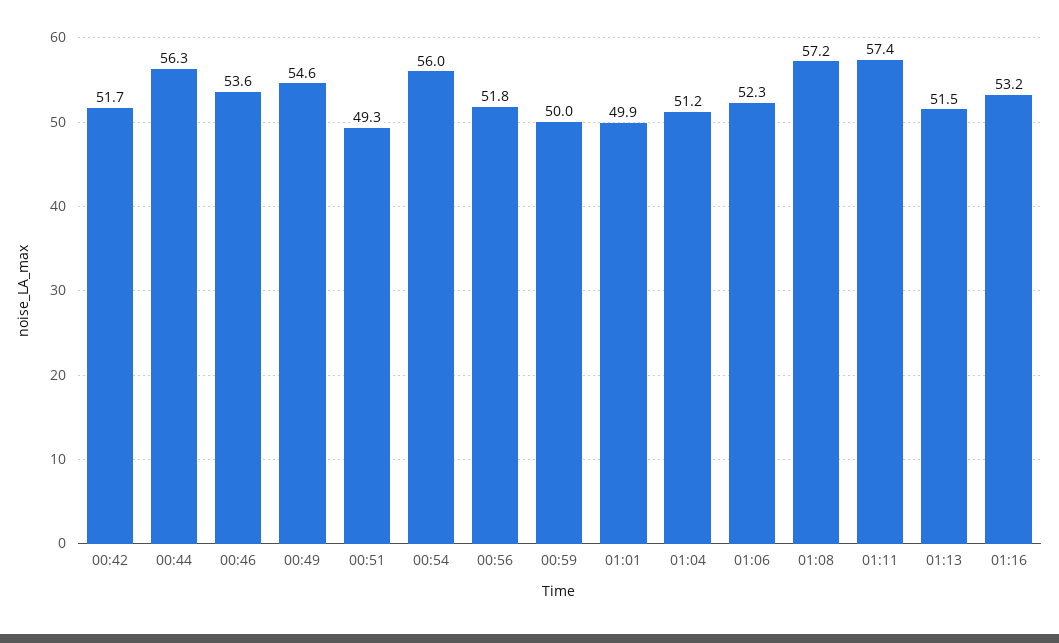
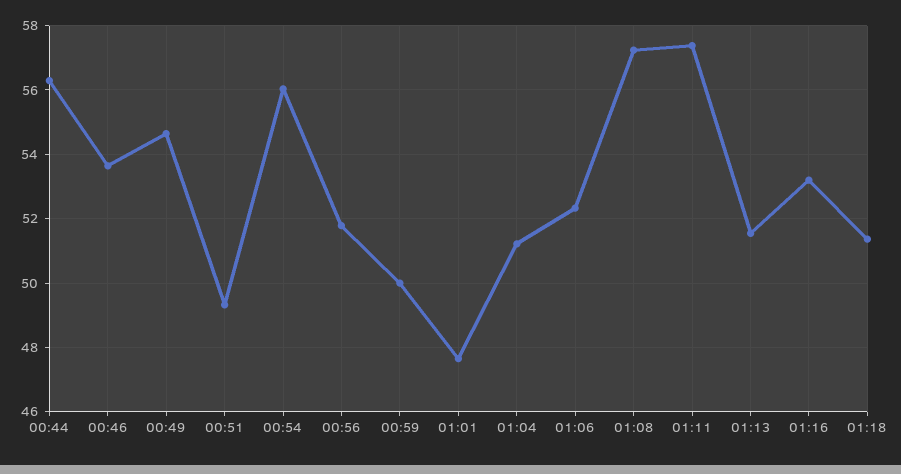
00:42: 51.7 -> none
01:01: 49.9 -> 47.6
01:18: none -> 51.4

